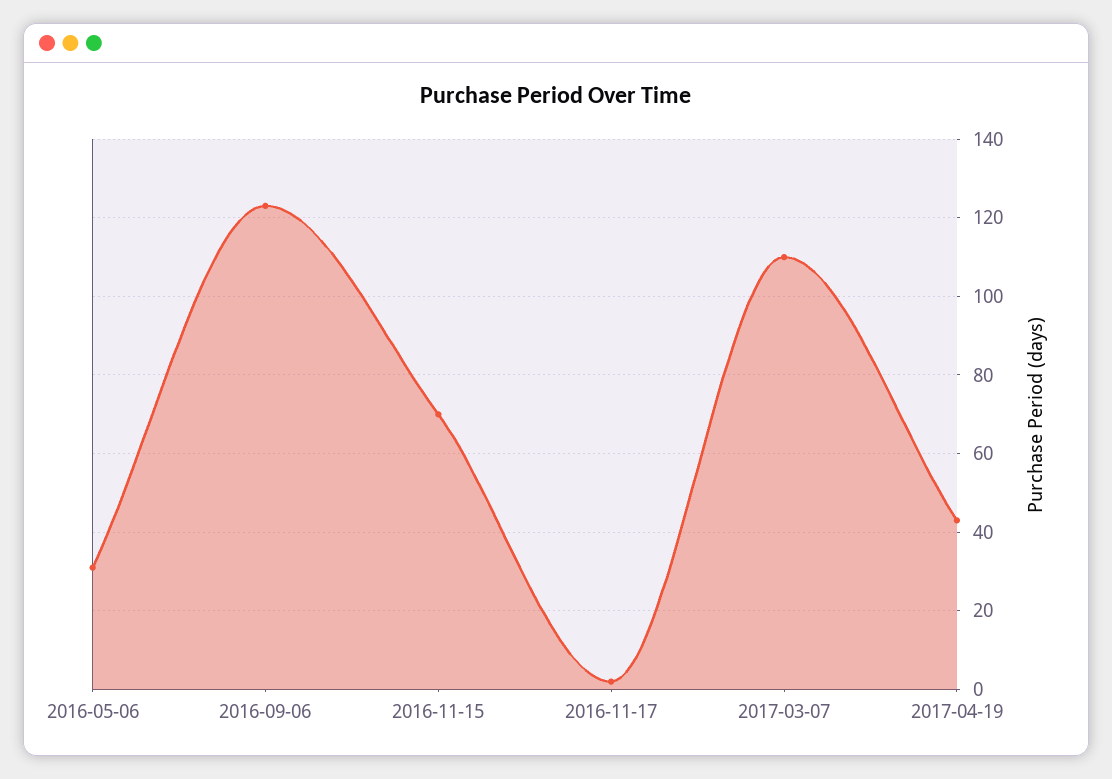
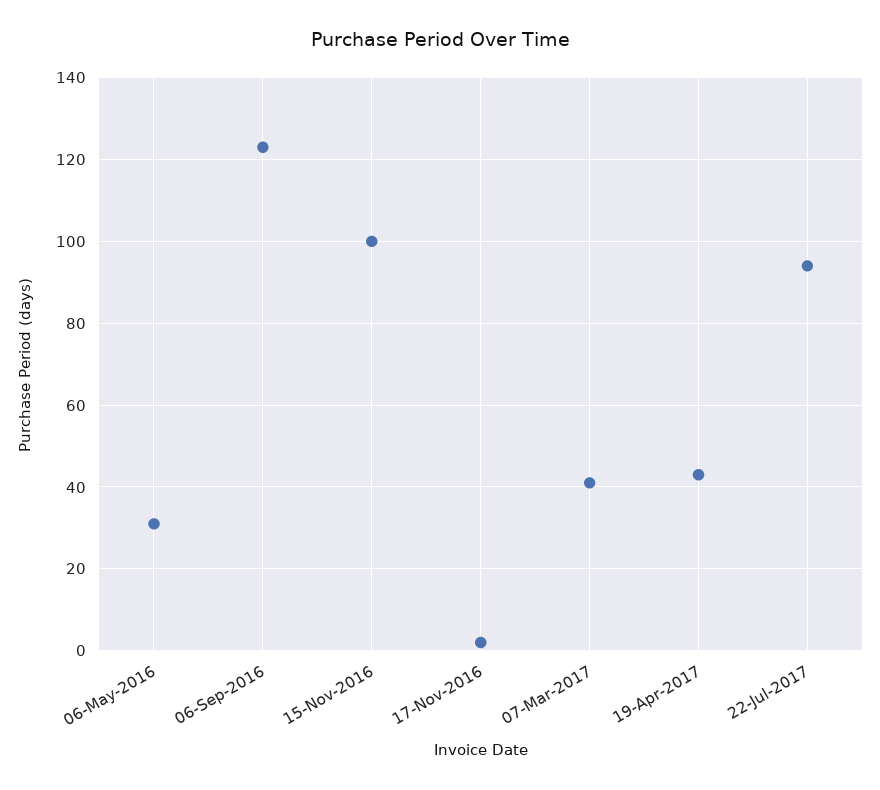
2016-11-15: 70 -> 100
2017-03-07: 110 -> 40
22-Jul-2017: none -> 95

